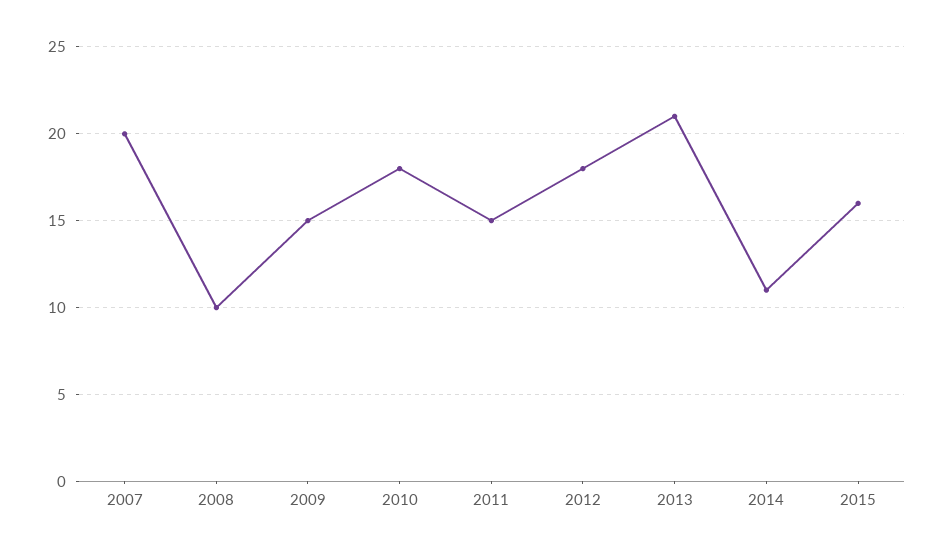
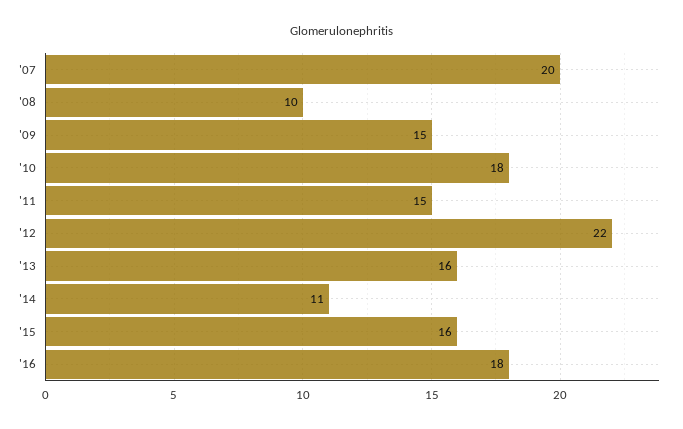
2012: 18 -> 22
2013: 21 -> 16
'16: none -> 18

